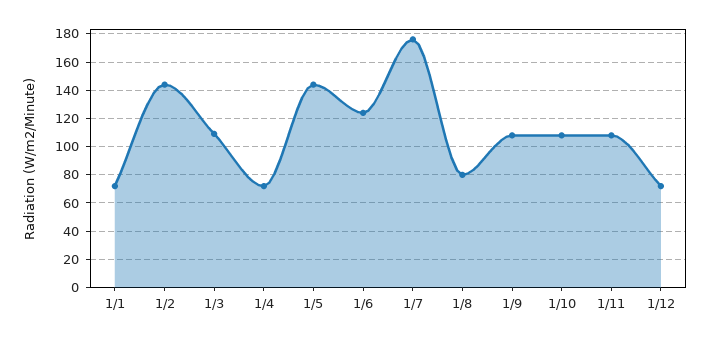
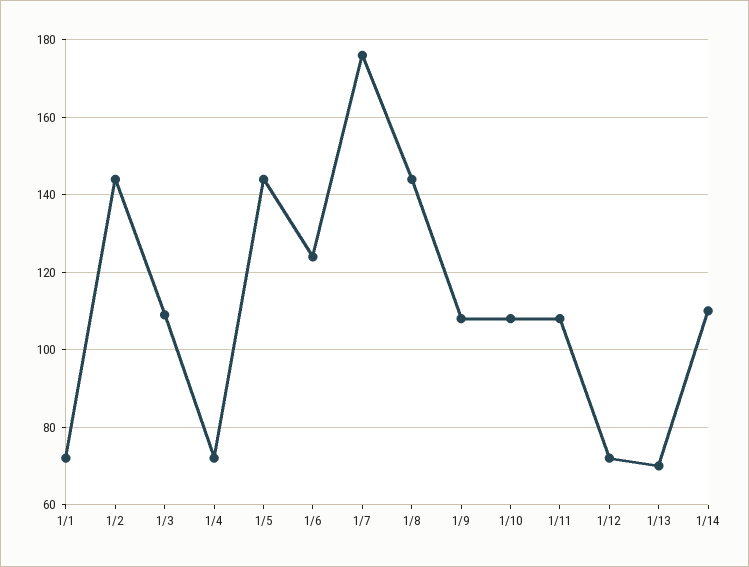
1/8: 80 -> 145
1/13: none -> 70
1/14: none -> 110

